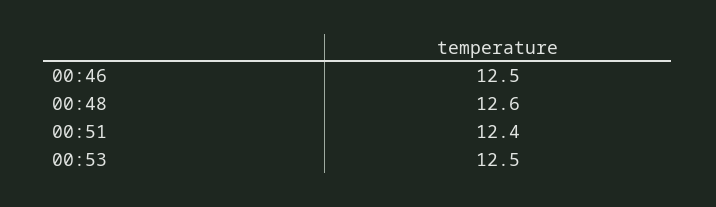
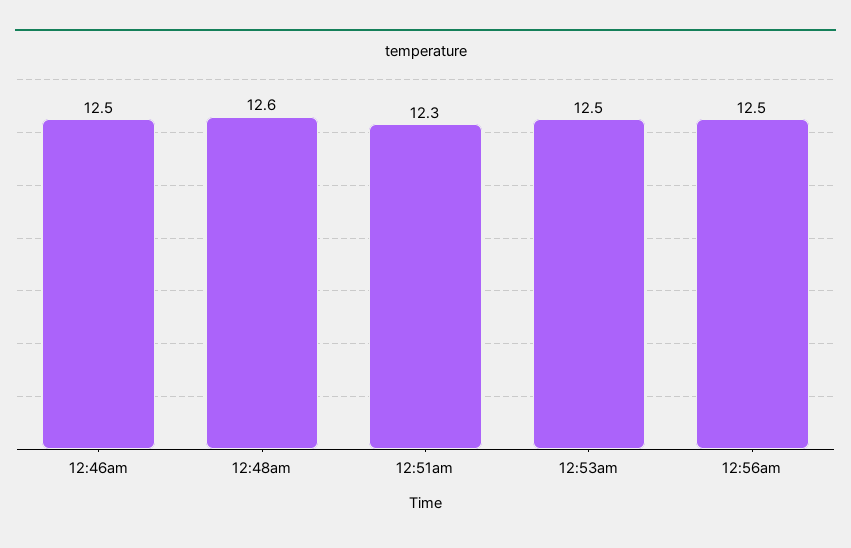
00:51: 12.4 -> 12.3
12:56am: none -> 12.5

